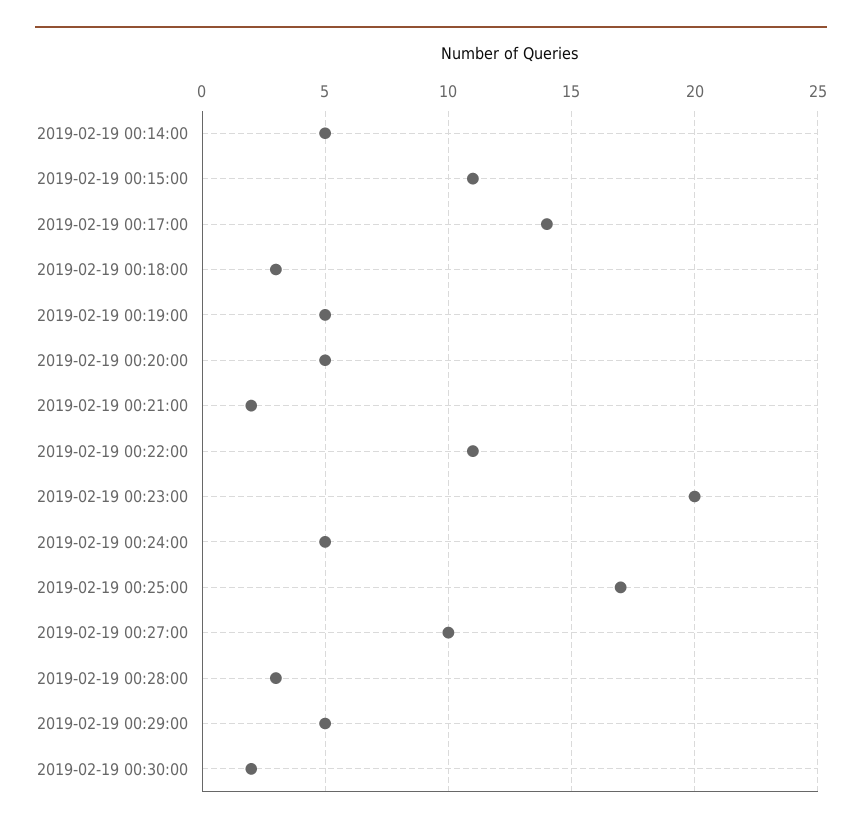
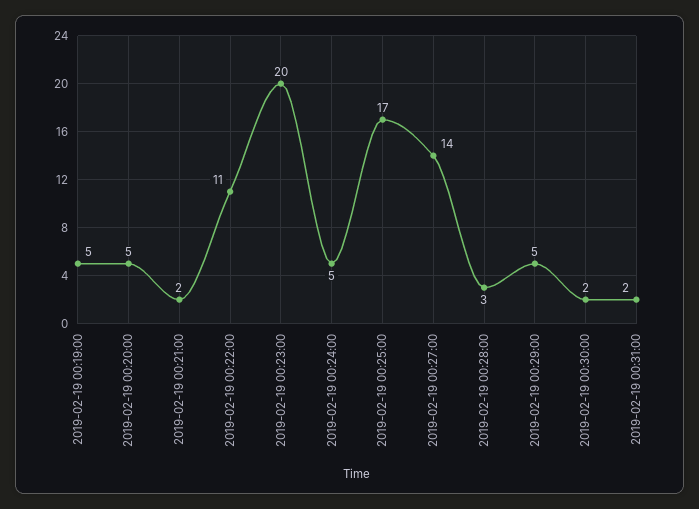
2019-02-19 00:14:00: 5 -> none
2019-02-19 00:15:00: 11 -> none
2019-02-19 00:17:00: 14 -> none
2019-02-19 00:18:00: 3 -> none
2019-02-19 00:27:00: 10 -> 14
2019-02-19 00:31:00: none -> 2

